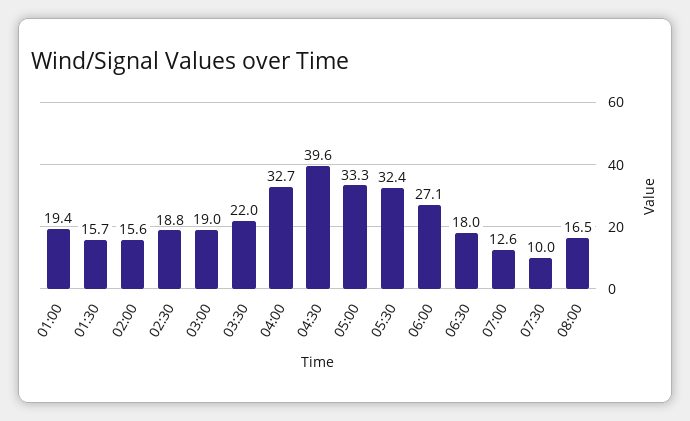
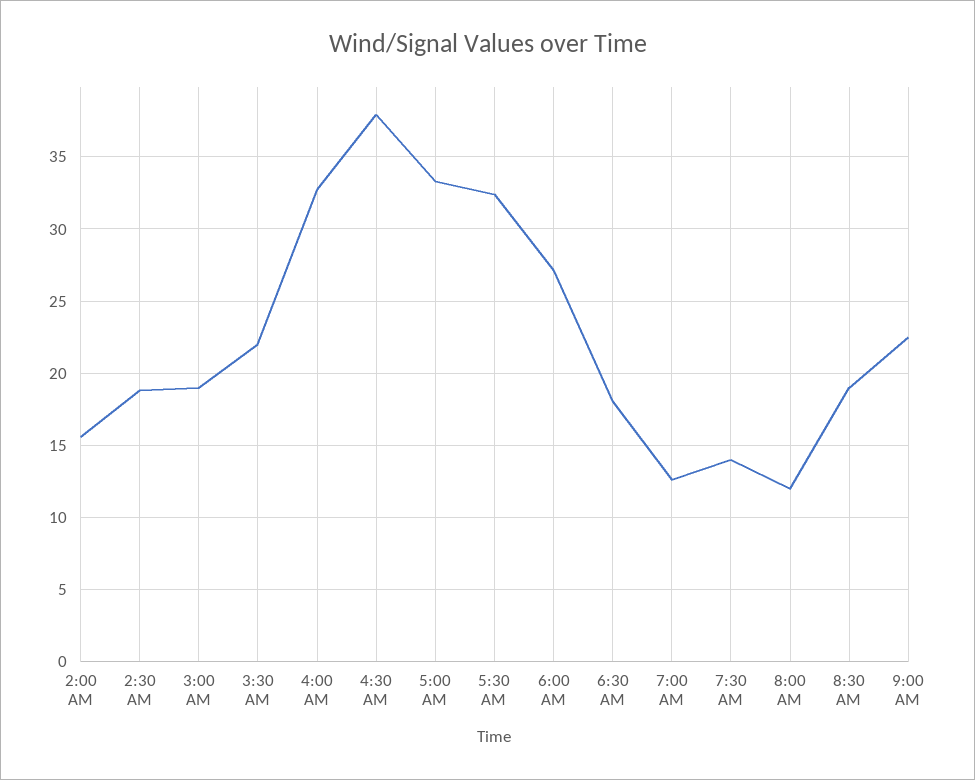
01:00: 19.4 -> none
01:30: 15.7 -> none
04:30: 39.6 -> 38
07:30: 10 -> 14
08:00: 16.5 -> 12
8:30 AM: none -> 19
9:00 AM: none -> 22.5

